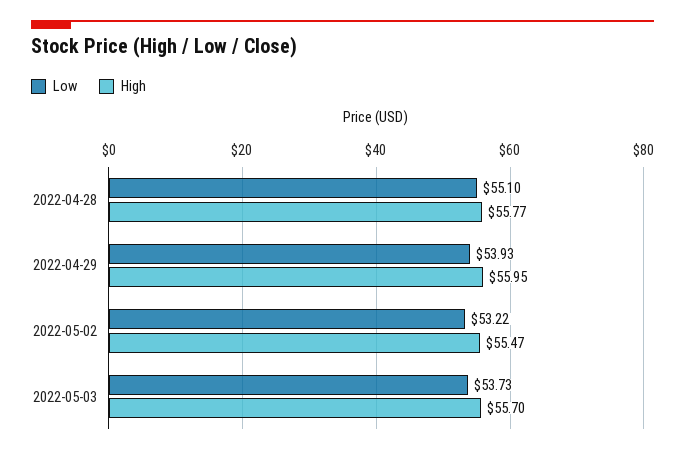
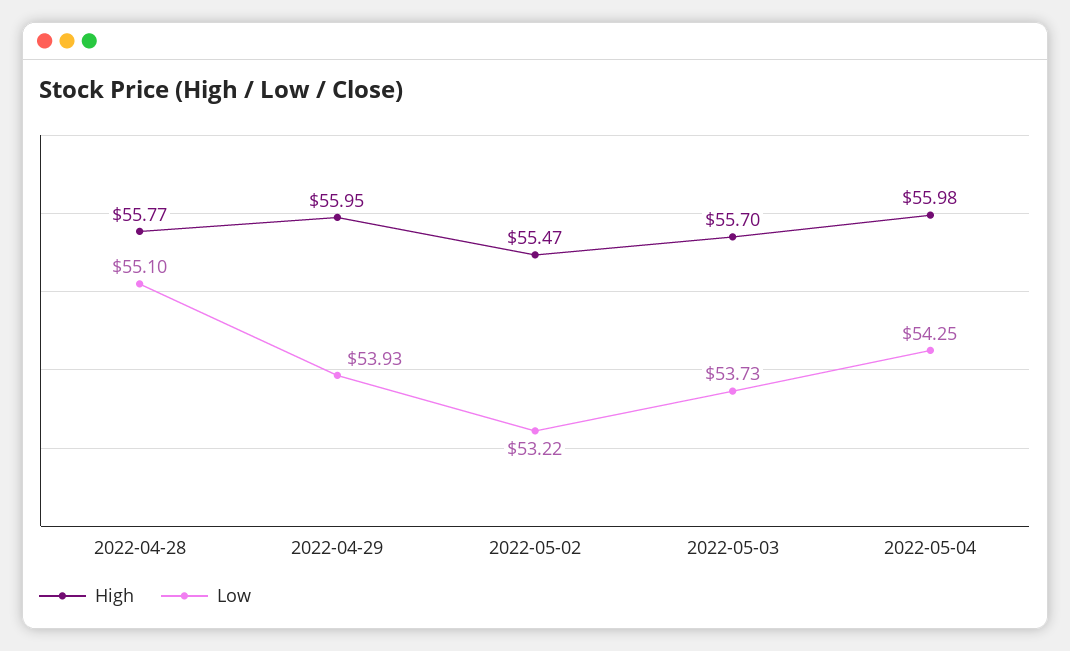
High, 2022-05-04: none -> 55.98
Low, 2022-05-04: none -> 54.25

